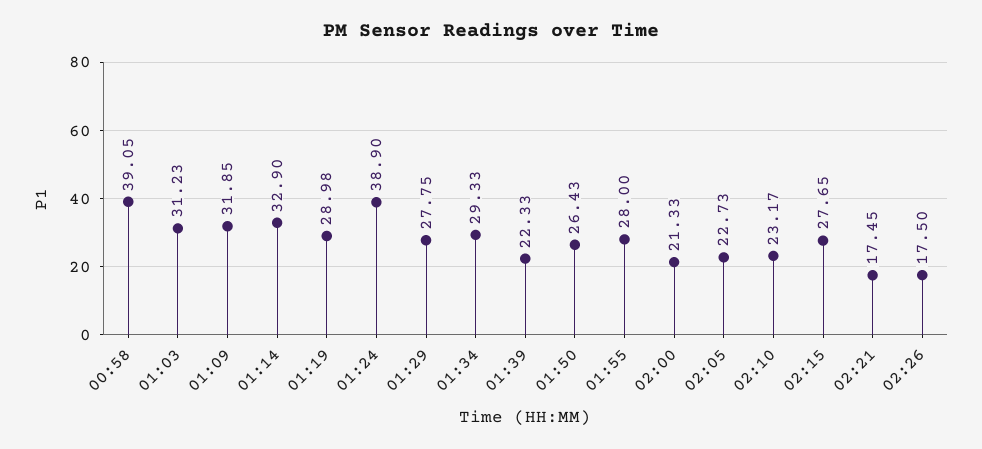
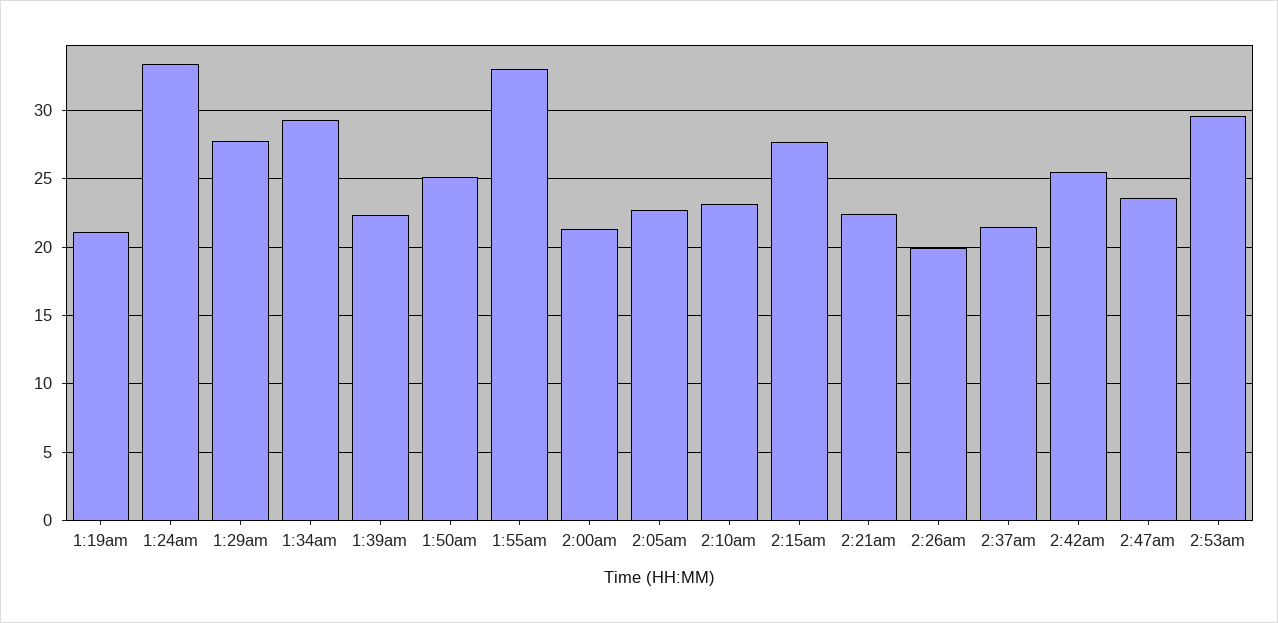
00:58: 39.05 -> none
01:03: 31.23 -> none
01:09: 31.85 -> none
01:14: 32.9 -> none
01:19: 28.98 -> 21
01:24: 38.9 -> 33.5
01:50: 26.43 -> 25
01:55: 28 -> 33
02:21: 17.45 -> 22.5
02:26: 17.5 -> 20
2:37am: none -> 21.5
2:42am: none -> 25.5
2:47am: none -> 23.5
2:53am: none -> 29.5

